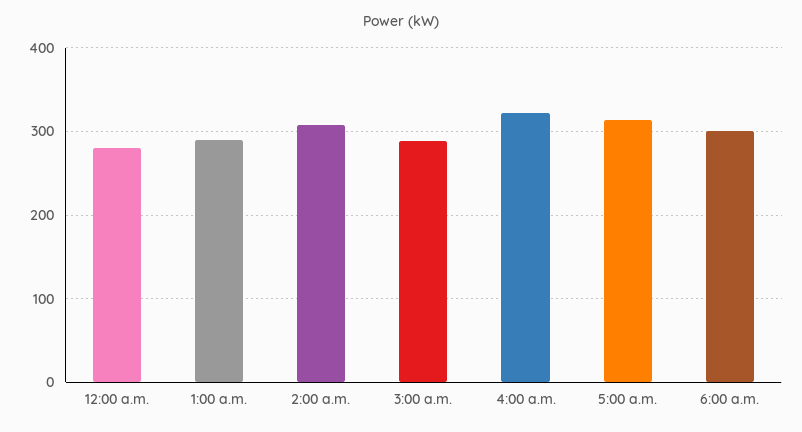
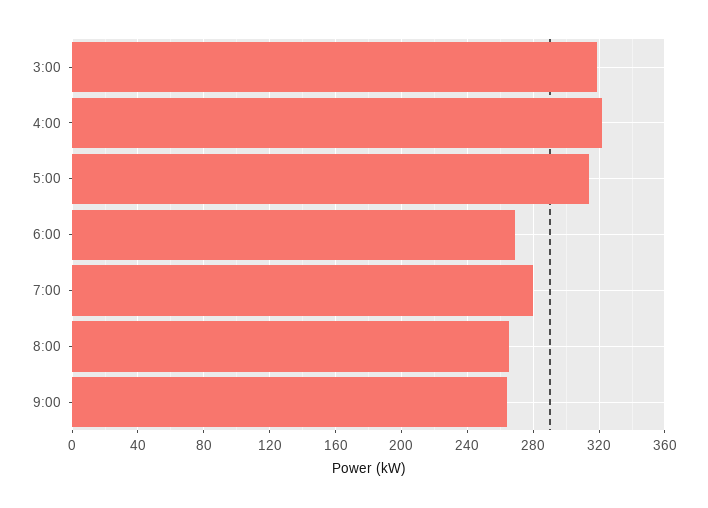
12:00 a.m.: 280 -> none
1:00 a.m.: 290 -> none
2:00 a.m.: 310 -> none
3:00 a.m.: 290 -> 320
6:00 a.m.: 300 -> 270
7:00: none -> 280
8:00: none -> 265
9:00: none -> 265

